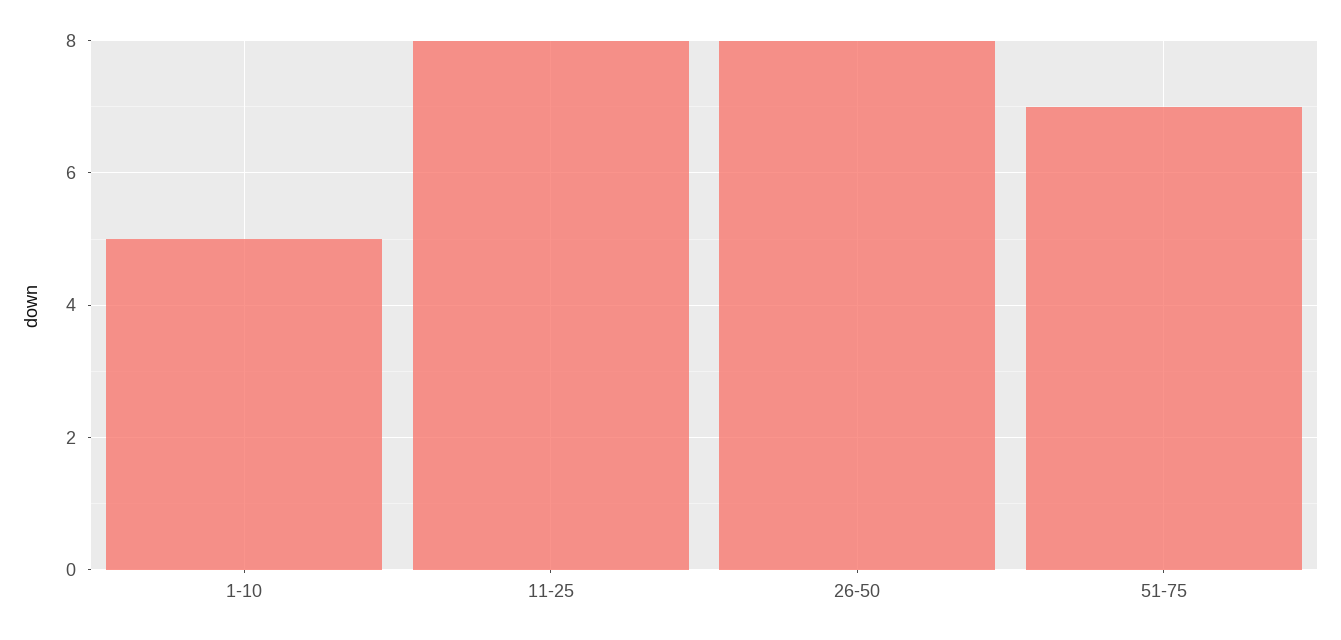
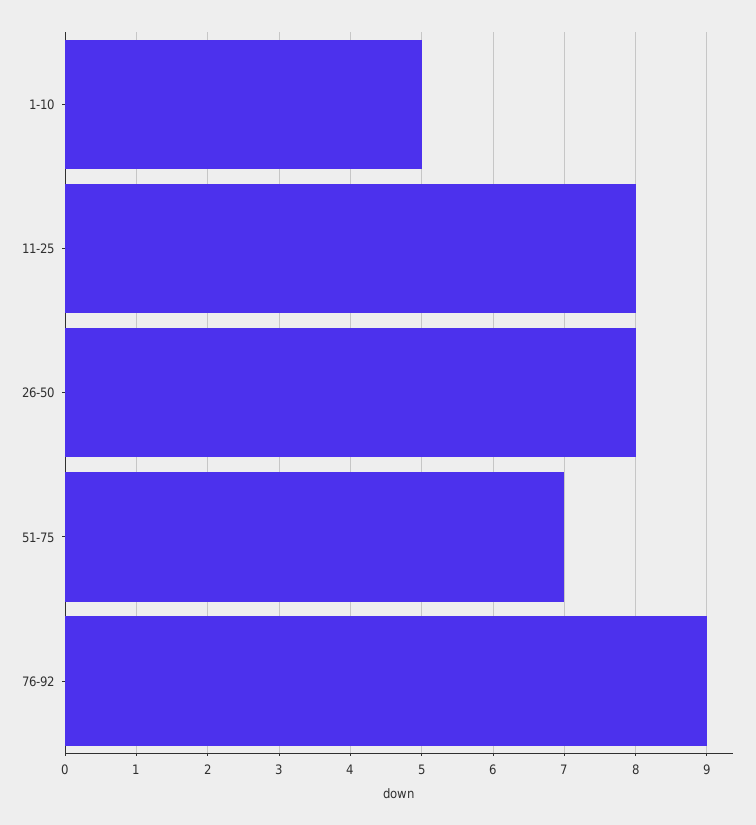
76-92: none -> 9

